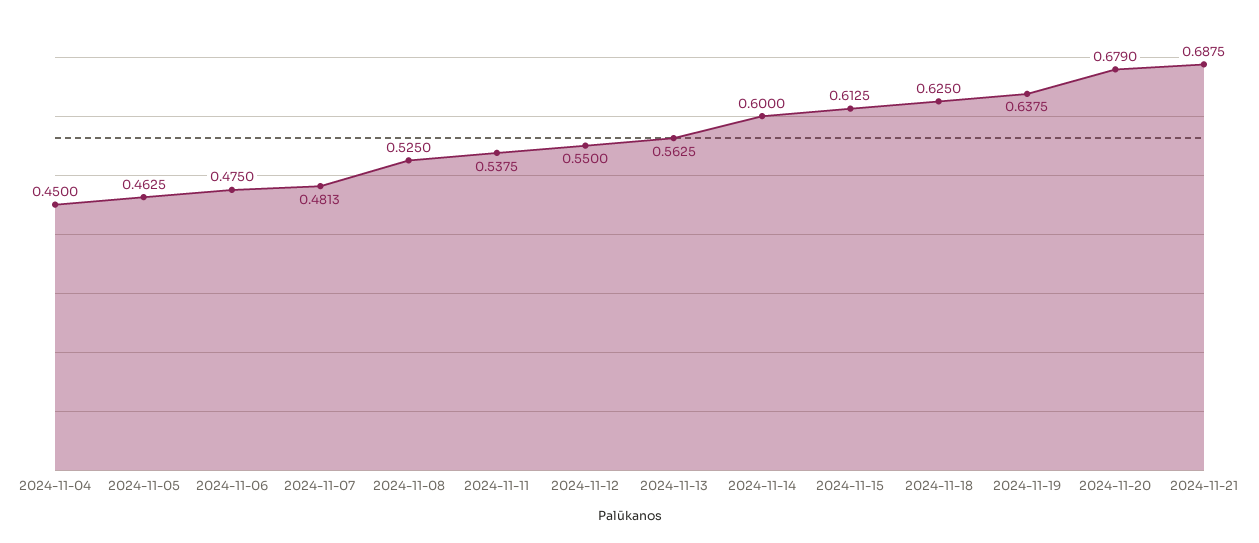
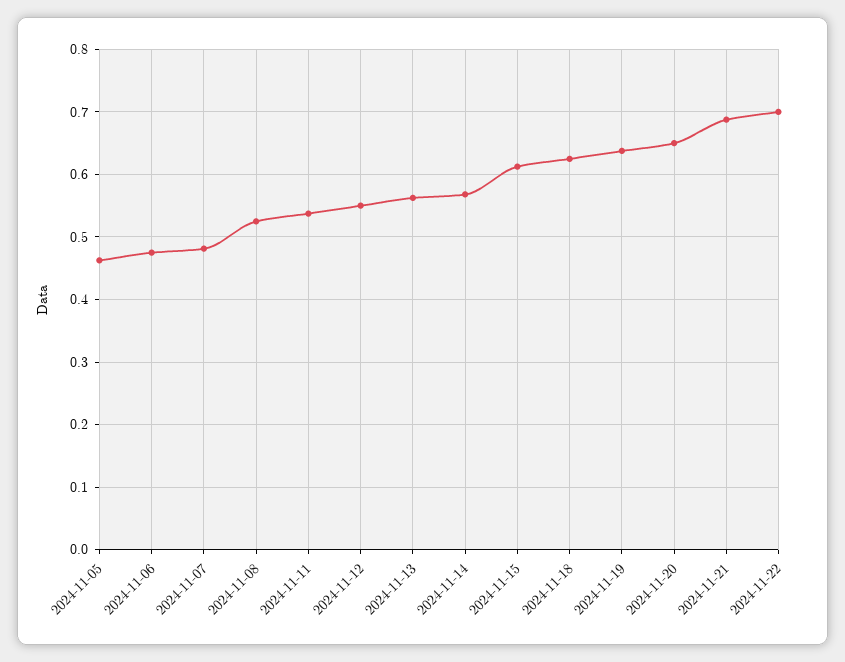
2024-11-04: 0.45 -> none
2024-11-14: 0.6 -> 0.57
2024-11-20: 0.679 -> 0.65
2024-11-22: none -> 0.7

